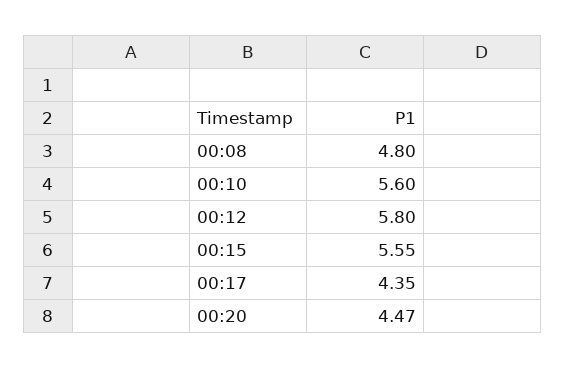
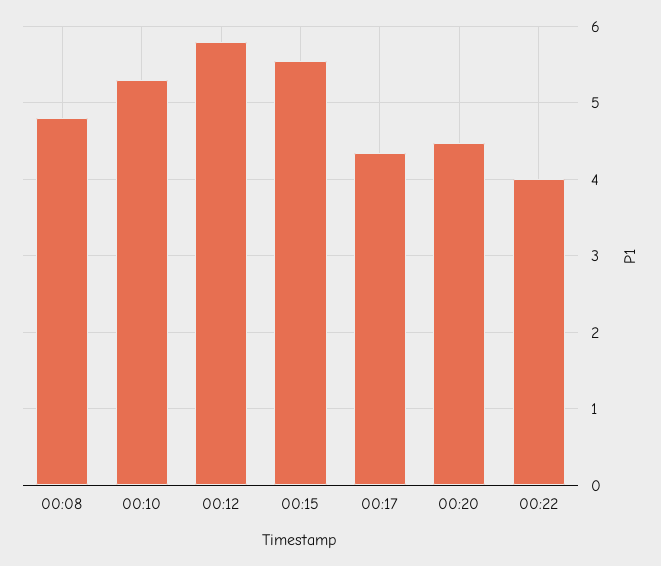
00:10: 5.6 -> 5.3
00:22: none -> 4

